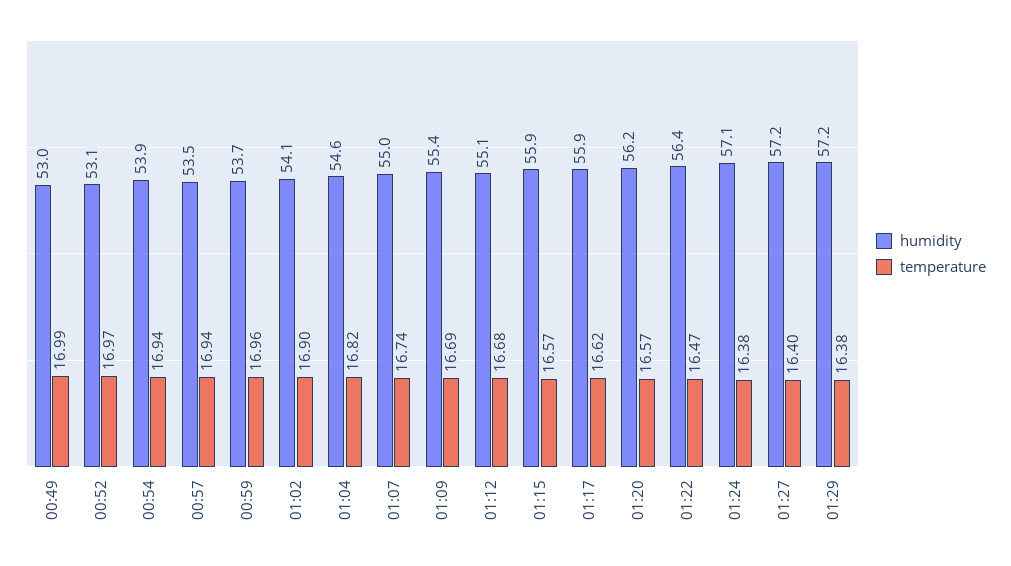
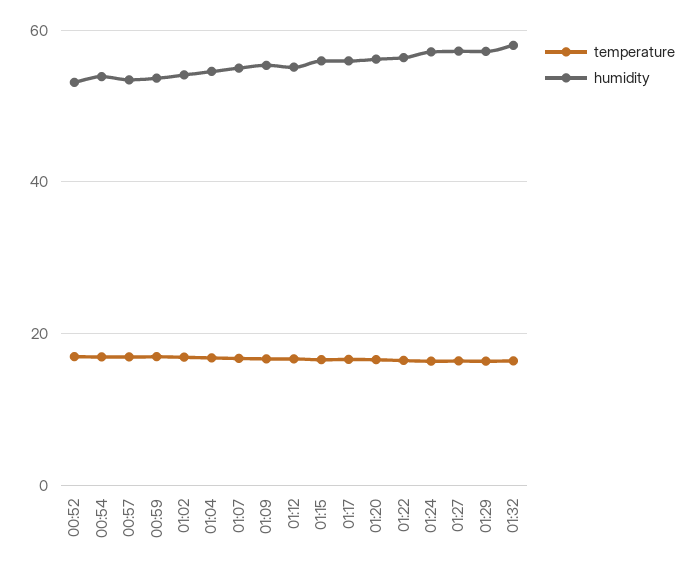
humidity, 00:49: 53 -> none
temperature, 00:49: 16.99 -> none
temperature, 01:32: none -> 16
humidity, 01:32: none -> 58

